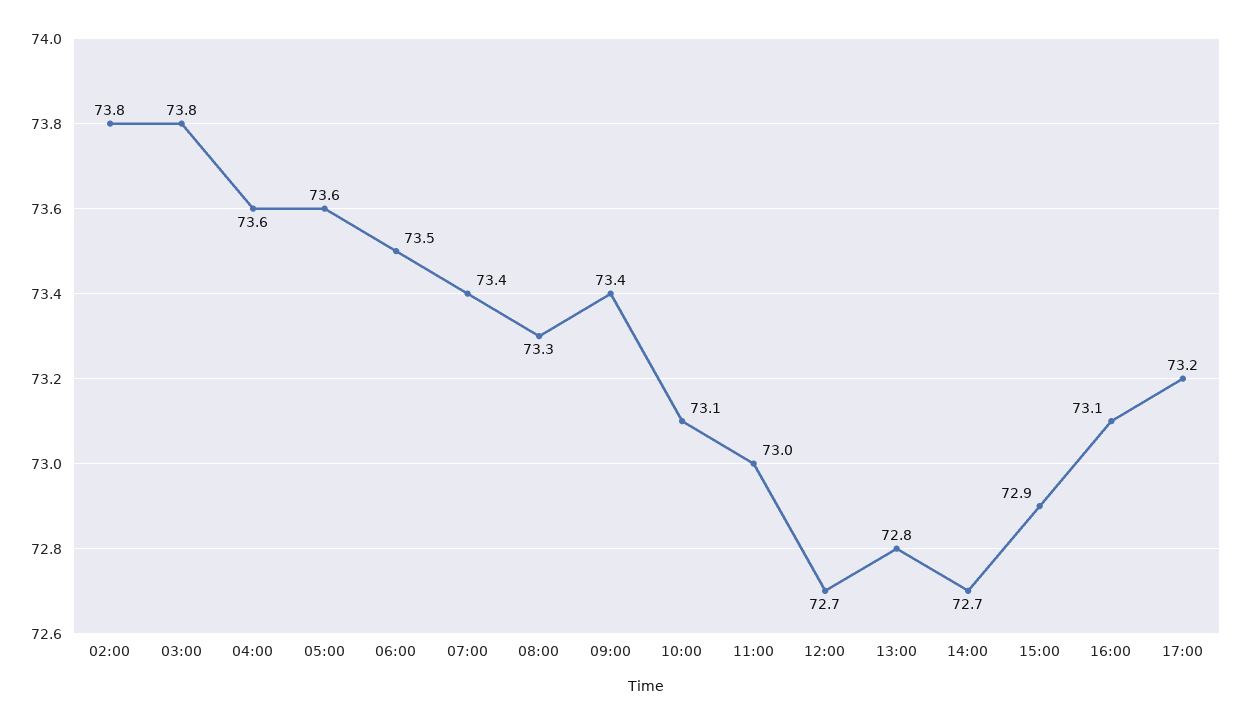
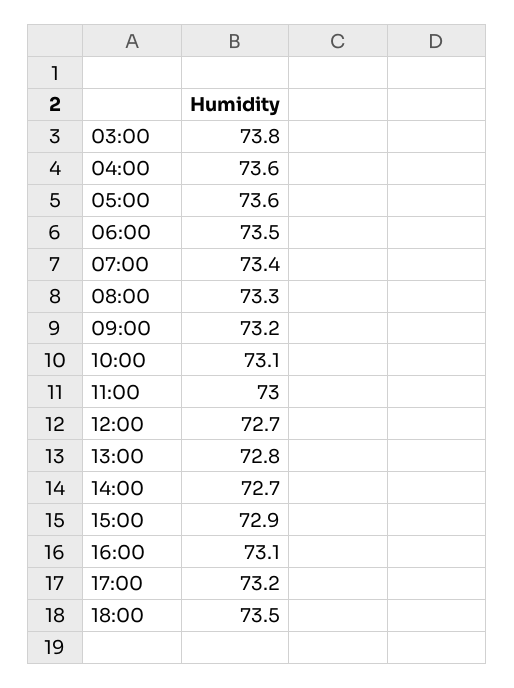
02:00: 73.8 -> none
09:00: 73.4 -> 73.2
18:00: none -> 73.5

